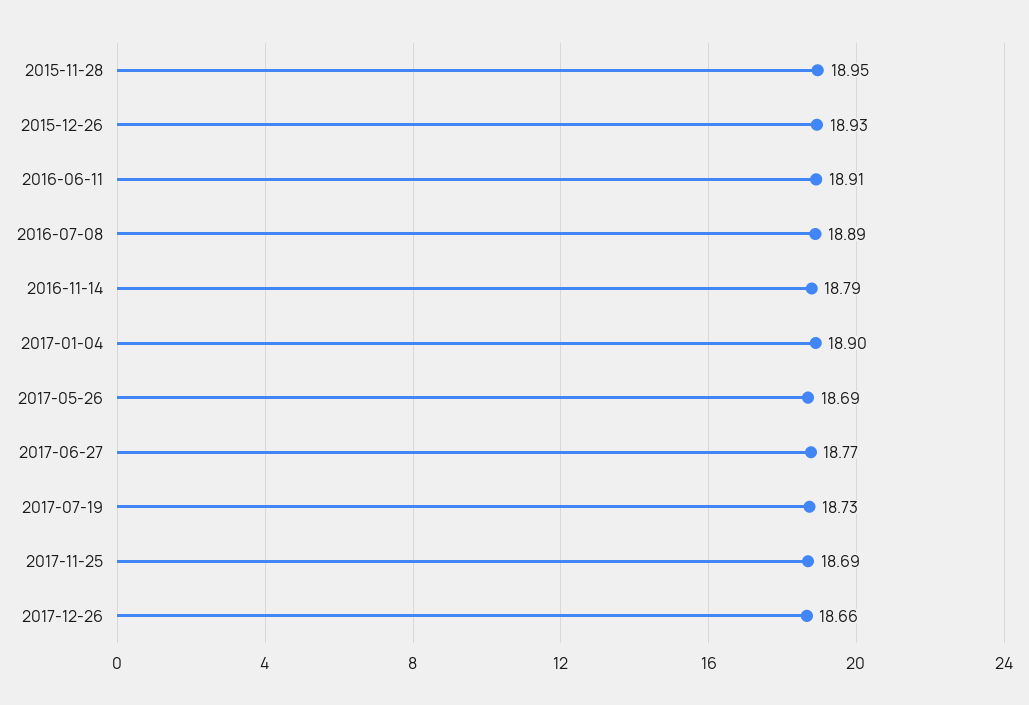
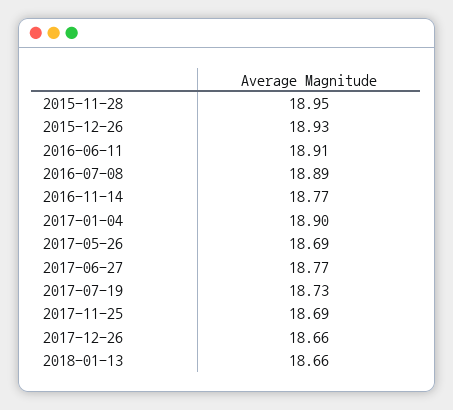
2016-11-14: 18.79 -> 18.77
2018-01-13: none -> 18.66

